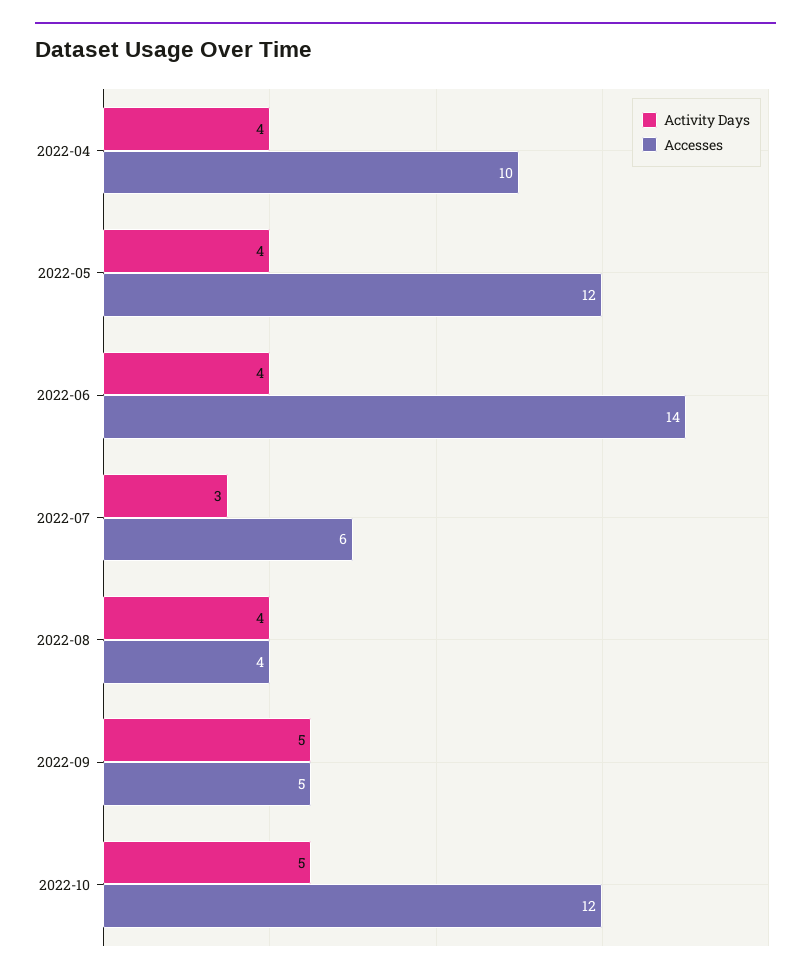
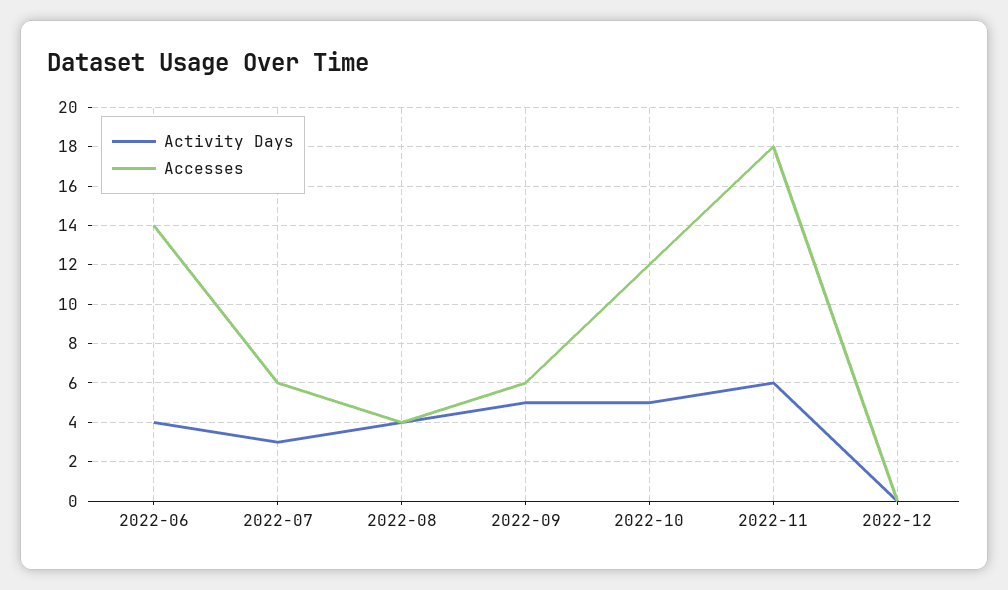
Activity Days, 2022-04: 4 -> none
Accesses, 2022-04: 10 -> none
Activity Days, 2022-05: 4 -> none
Accesses, 2022-05: 12 -> none
Accesses, 2022-09: 5 -> 6
Activity Days, 2022-11: none -> 6
Accesses, 2022-11: none -> 18
Activity Days, 2022-12: none -> 0
Accesses, 2022-12: none -> 0

